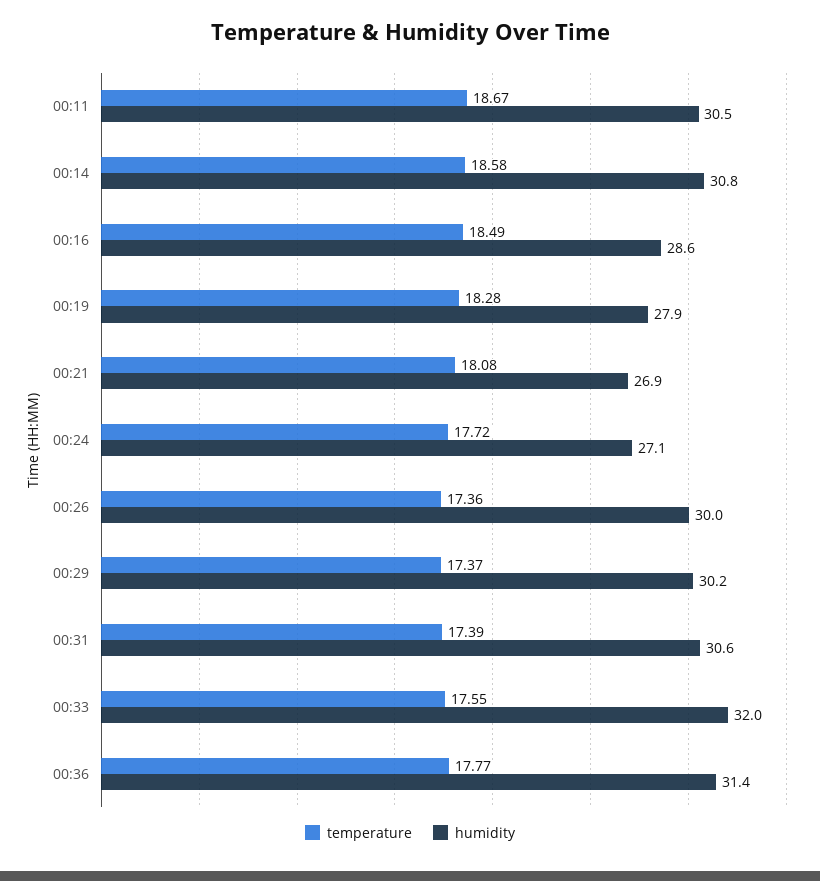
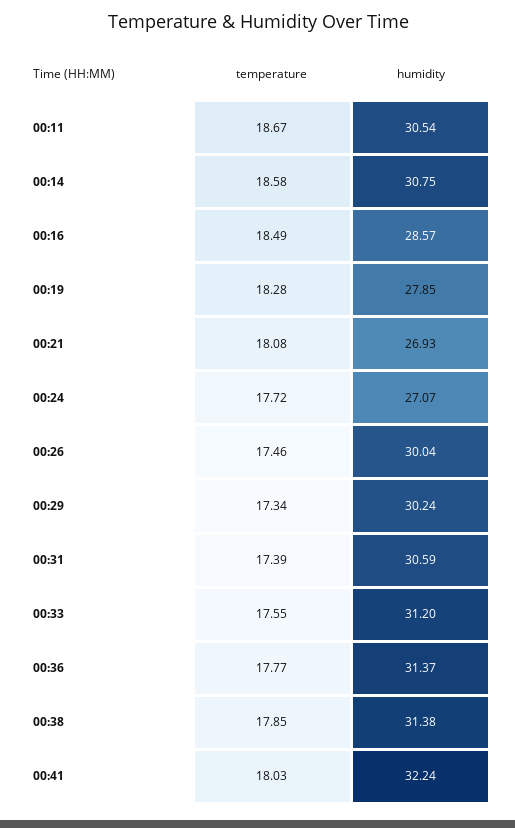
temperature, 00:26: 17.36 -> 17.46
temperature, 00:29: 17.37 -> 17.34
humidity, 00:33: 32 -> 31.2
temperature, 00:38: none -> 17.85
humidity, 00:38: none -> 31.38
temperature, 00:41: none -> 18.03
humidity, 00:41: none -> 32.24

